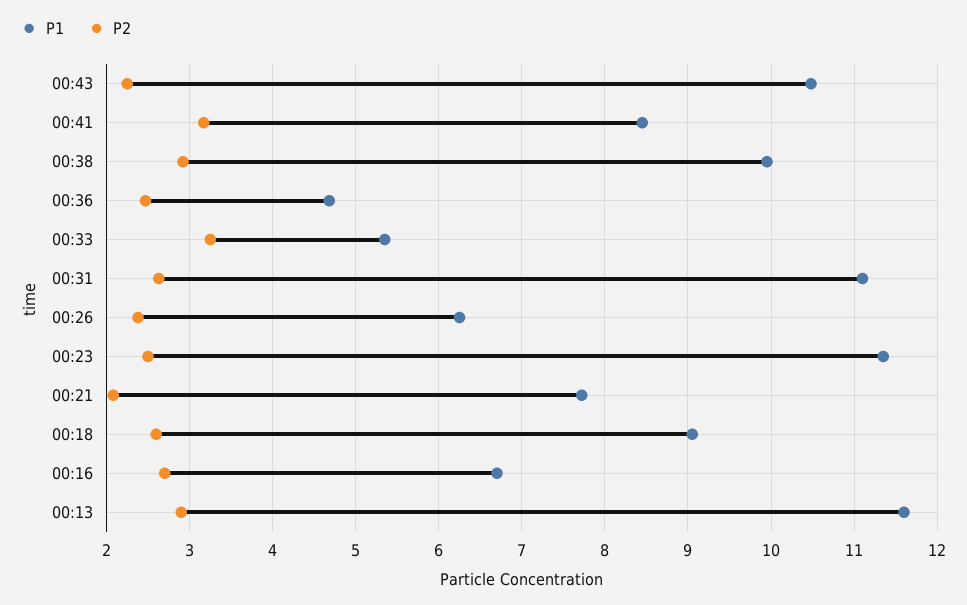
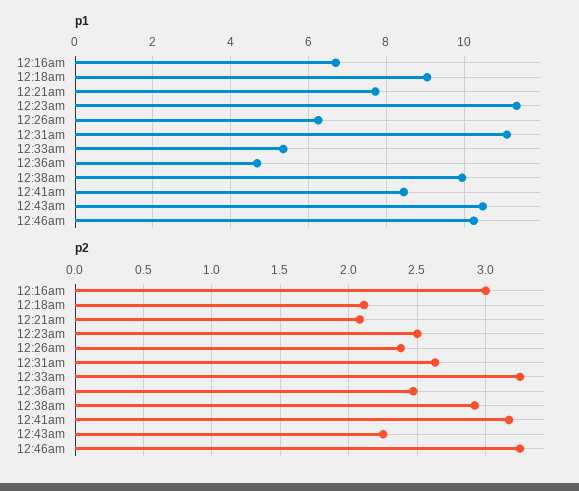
P2, 00:18: 2.6 -> 2.1
P2, 00:16: 2.7 -> 3
P1, 00:13: 11.6 -> none
P2, 00:13: 2.9 -> none
P1, 12:46am: none -> 10.2
P2, 12:46am: none -> 3.25

